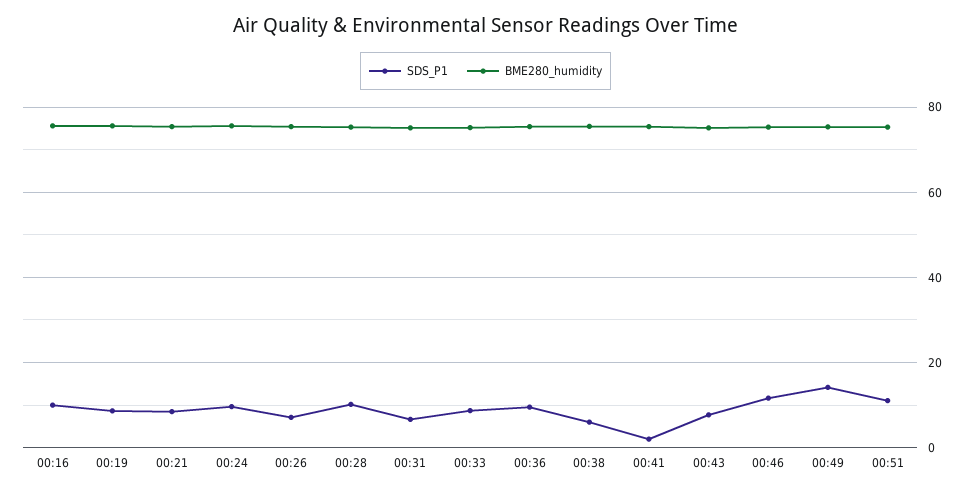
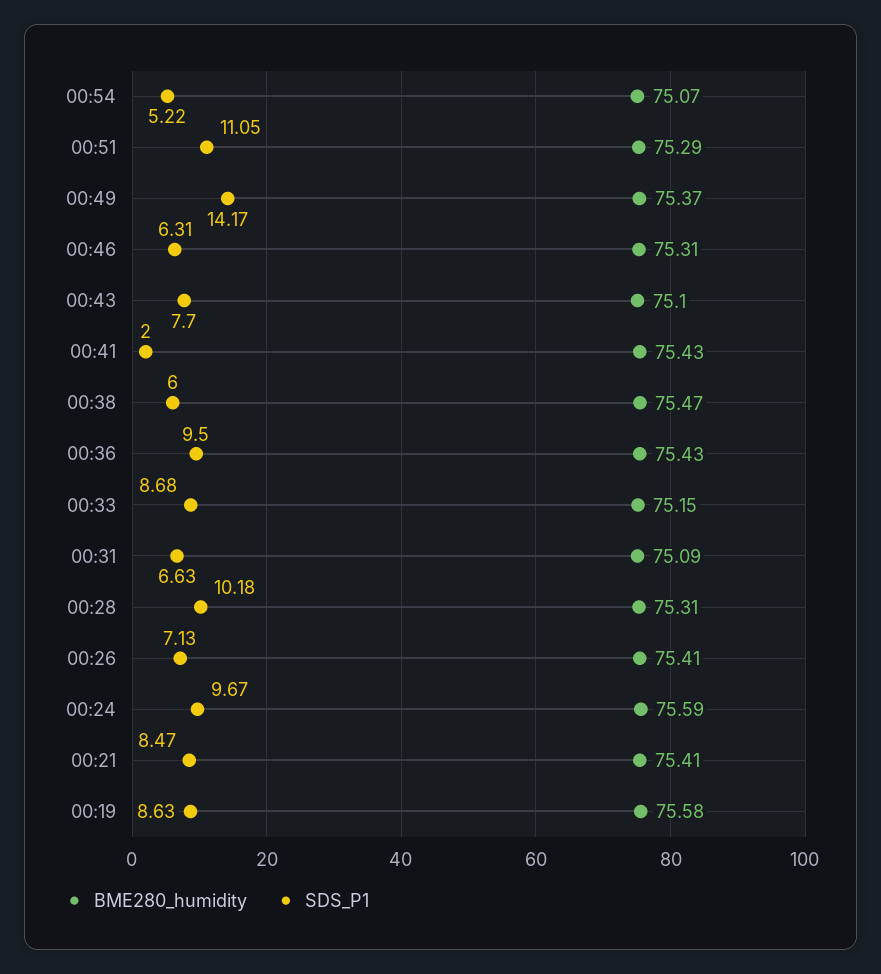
SDS_P1, 00:16: 10 -> none
BME280_humidity, 00:16: 76 -> none
SDS_P1, 00:46: 12 -> 6.31
BME280_humidity, 00:54: none -> 75.07
SDS_P1, 00:54: none -> 5.22

